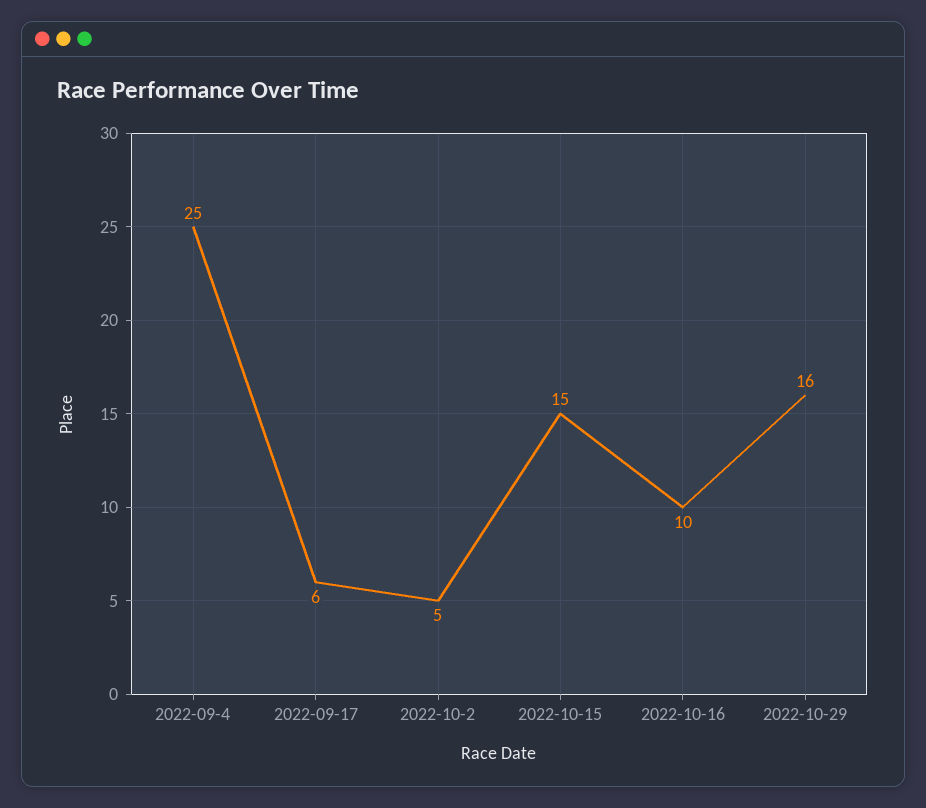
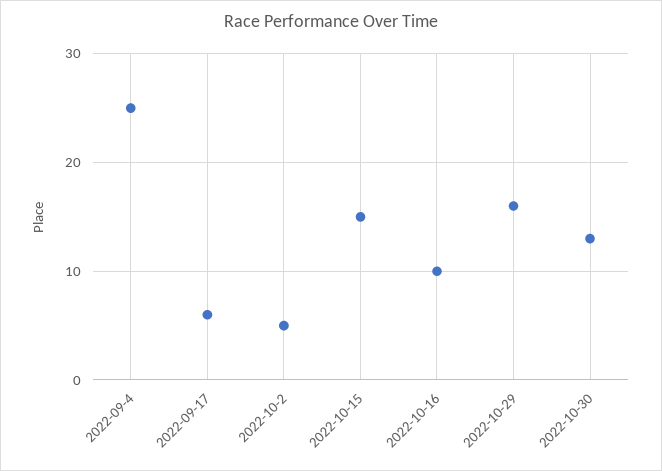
2022-10-30: none -> 13

